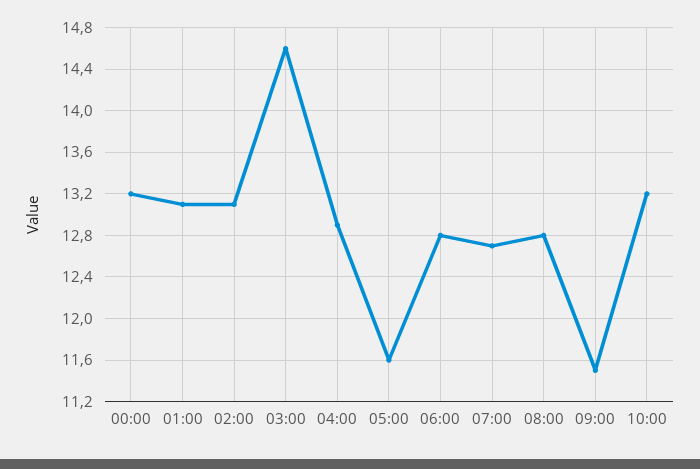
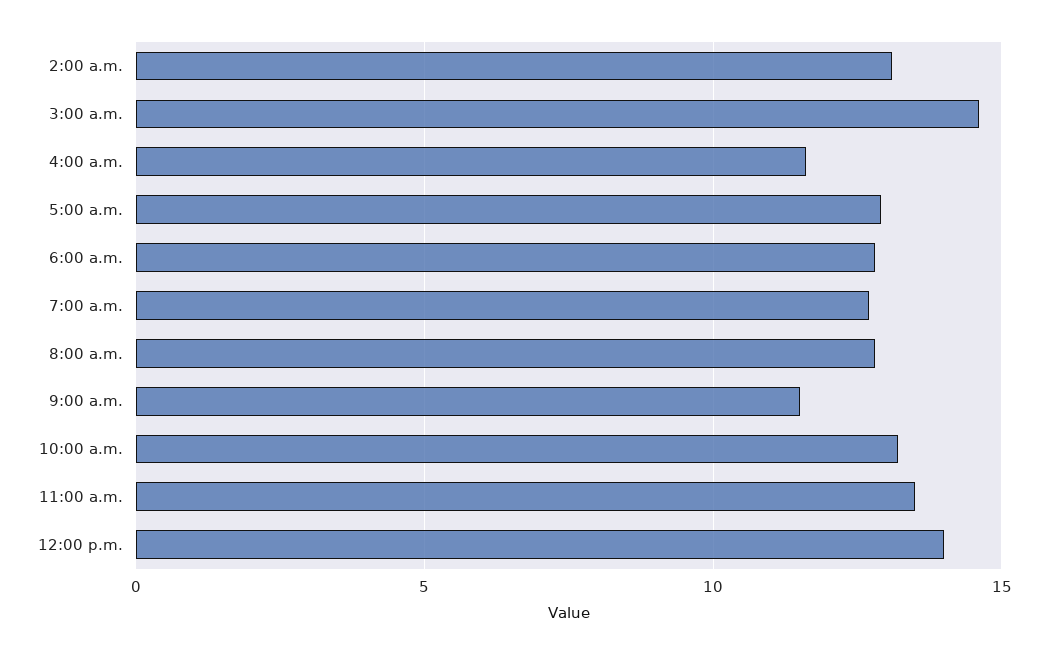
00:00: 13.2 -> none
01:00: 13.1 -> none
04:00: 12.9 -> 11.5
05:00: 11.6 -> 13
11:00 a.m.: none -> 13.5
12:00 p.m.: none -> 14

